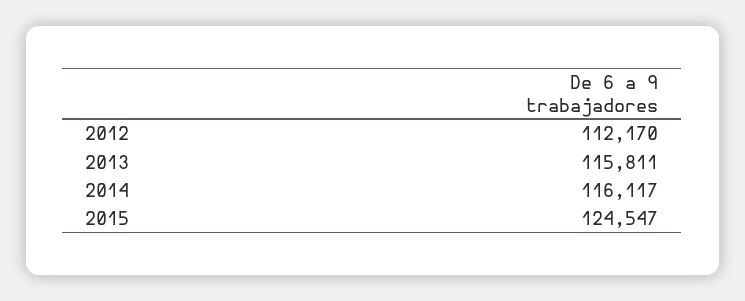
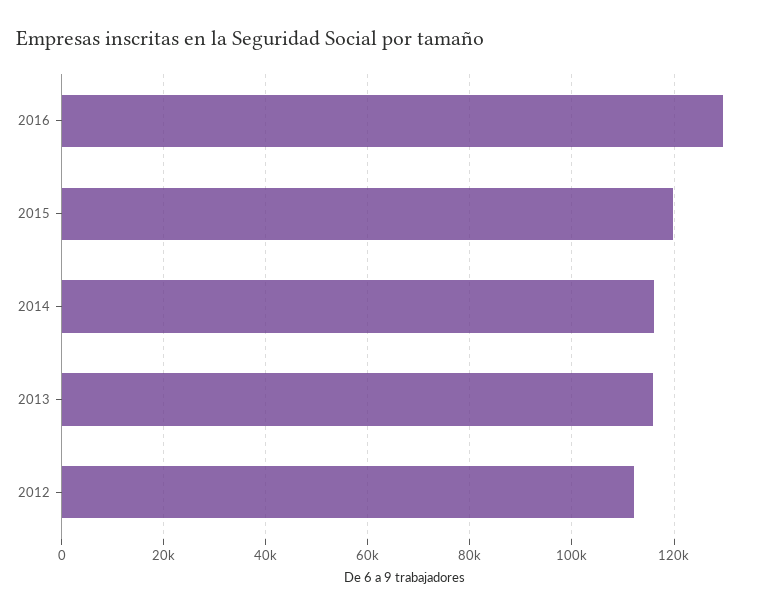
2015: 124547 -> 120000
2016: none -> 130000

